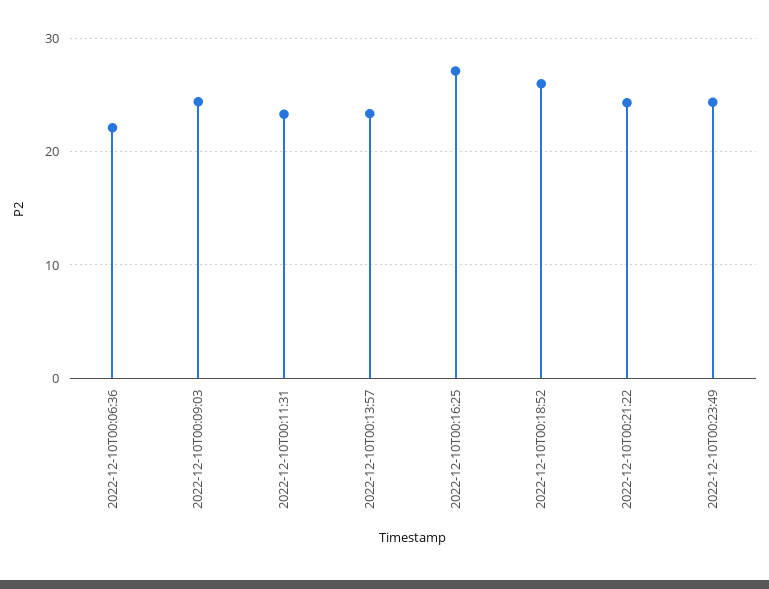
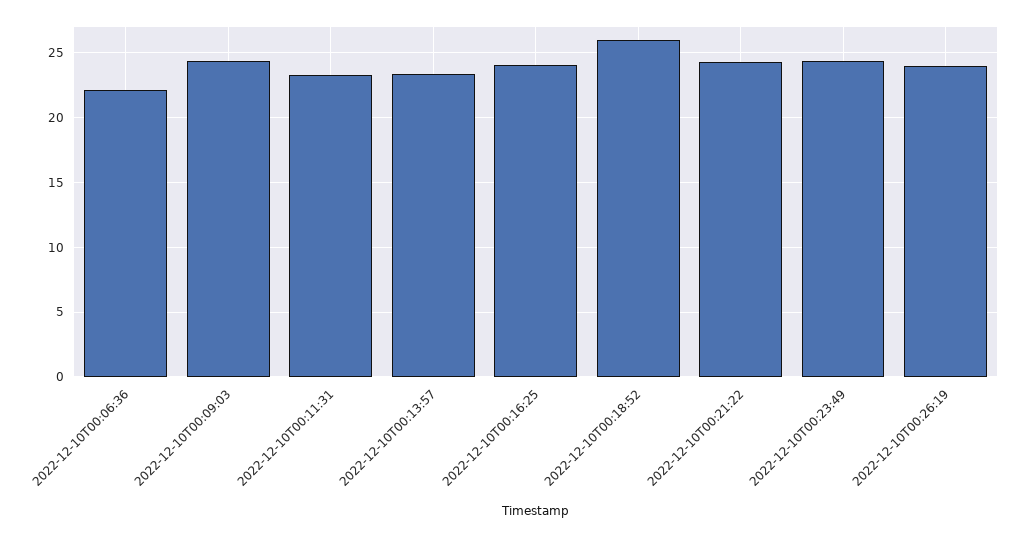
2022-12-10T00:16:25: 27 -> 24
2022-12-10T00:26:19: none -> 24

